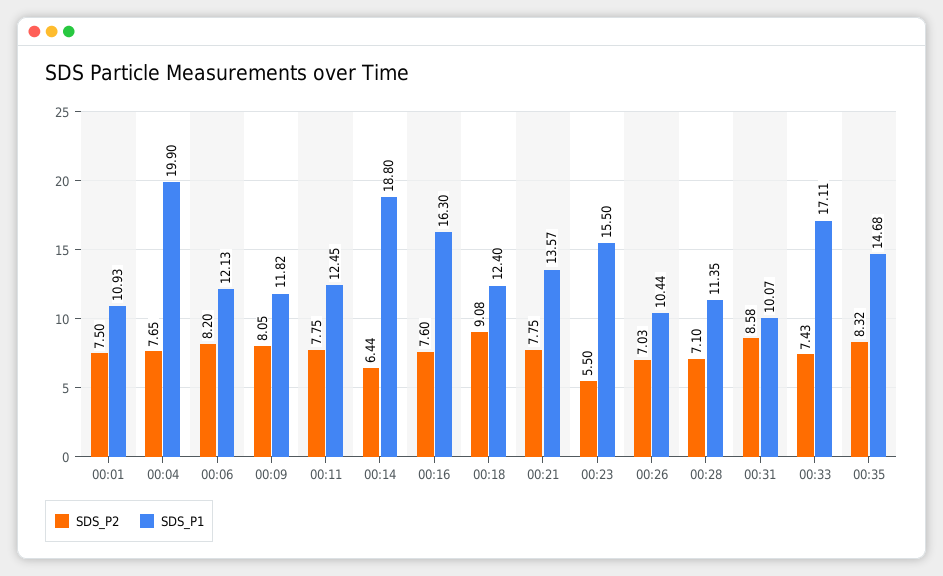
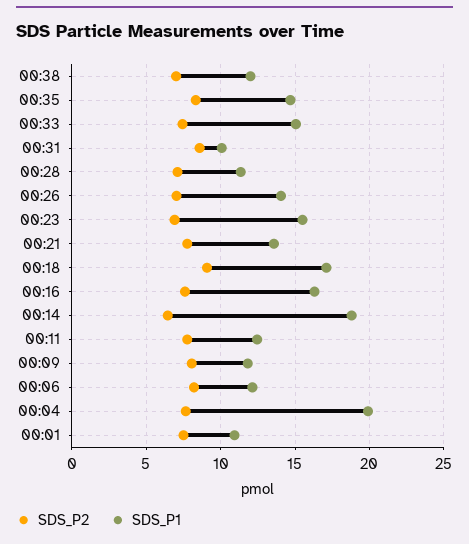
SDS_P1, 00:18: 12.4 -> 17
SDS_P2, 00:23: 5.5 -> 7
SDS_P1, 00:26: 10.44 -> 14
SDS_P1, 00:33: 17.11 -> 15
SDS_P2, 00:38: none -> 7
SDS_P1, 00:38: none -> 12

